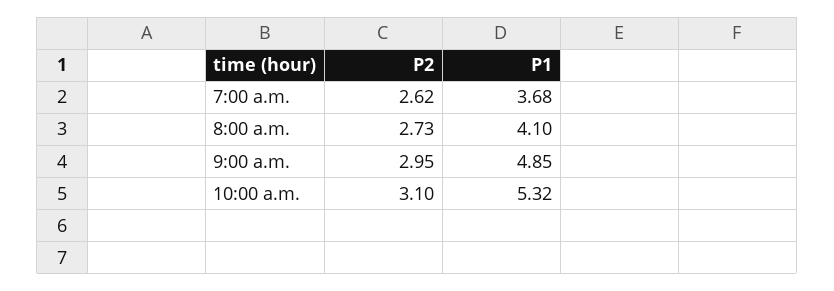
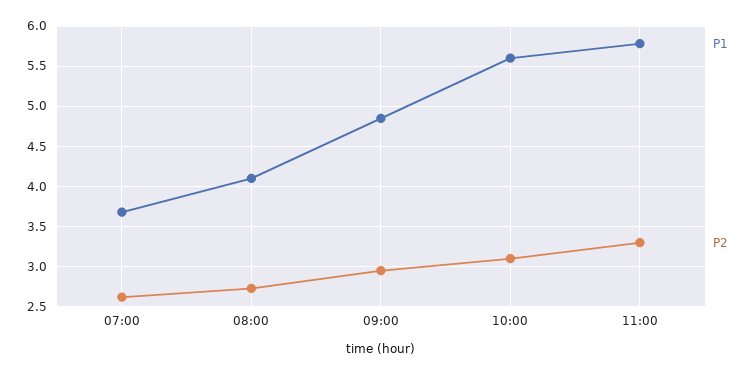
P1, 10:00 a.m.: 5.32 -> 5.6
P1, 11:00: none -> 5.8
P2, 11:00: none -> 3.3

